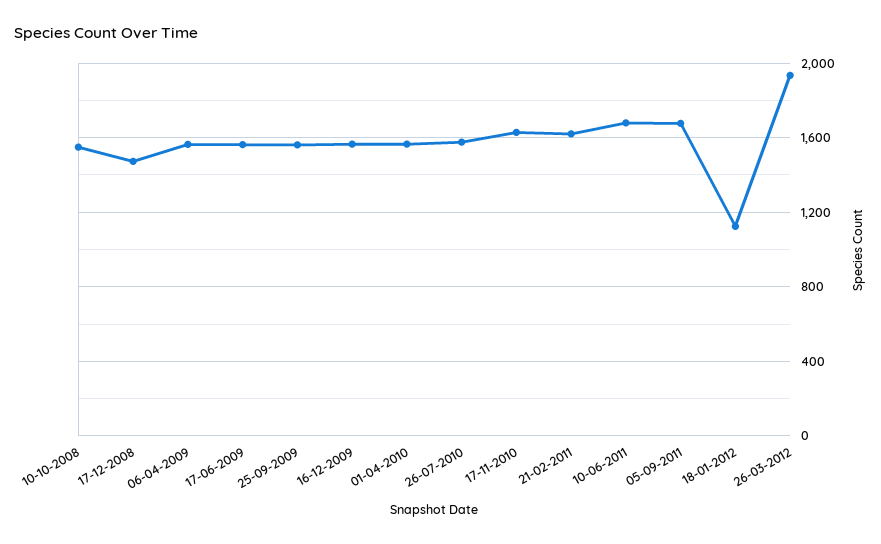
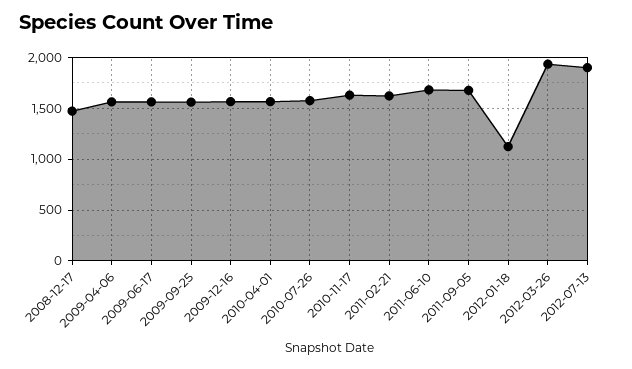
10-10-2008: 1550 -> none
2012-07-13: none -> 1900

